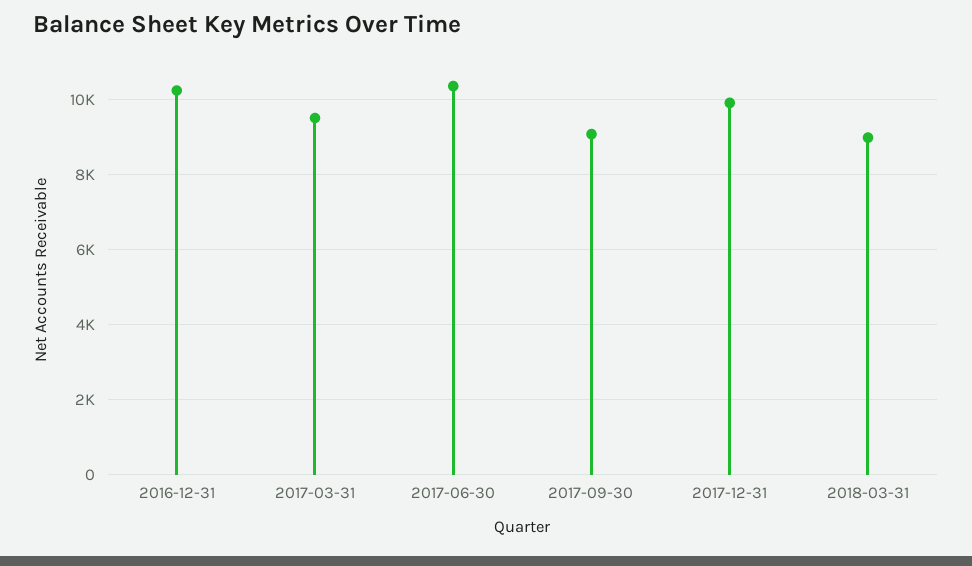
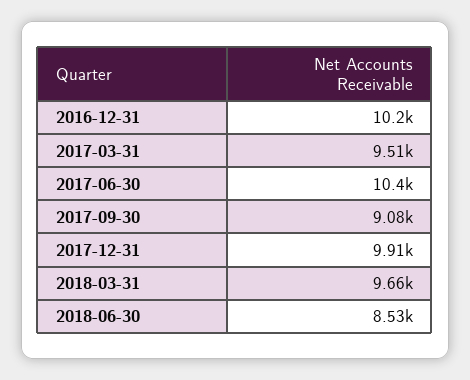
2018-03-31: 9000 -> 9660
2018-06-30: none -> 8530

